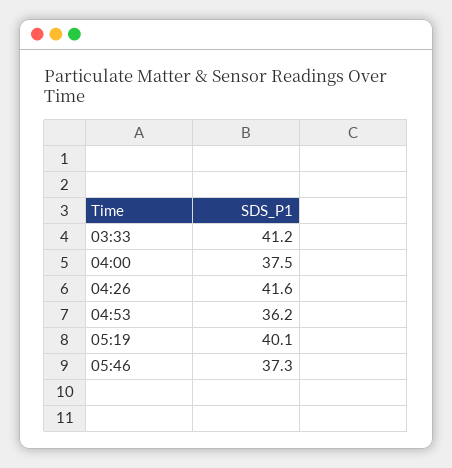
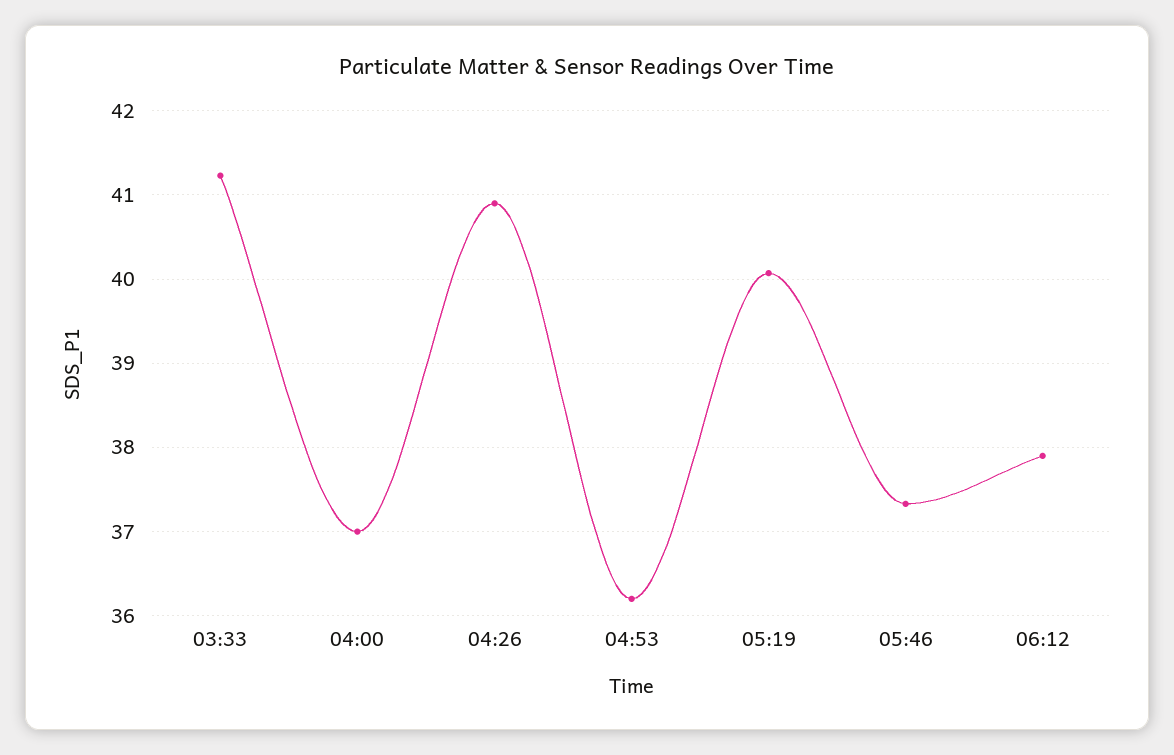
04:00: 37.5 -> 37
04:26: 41.6 -> 40.9
06:12: none -> 37.9

